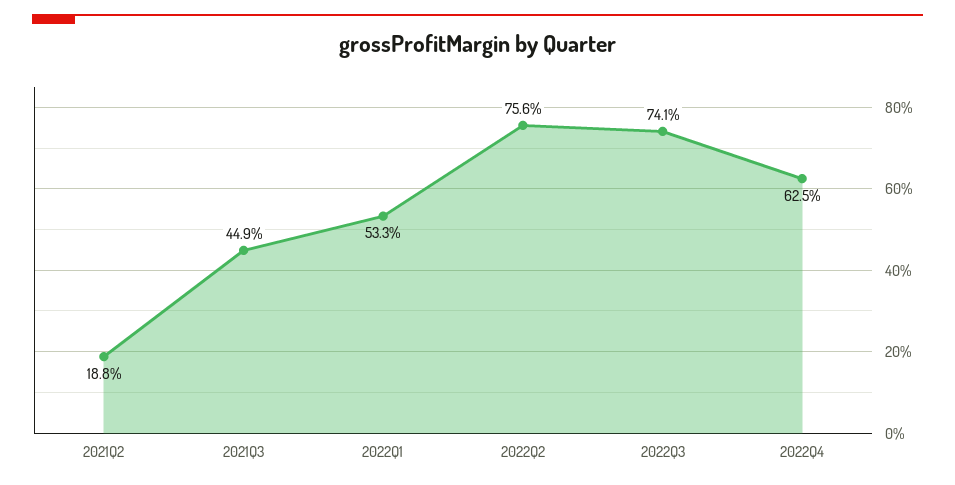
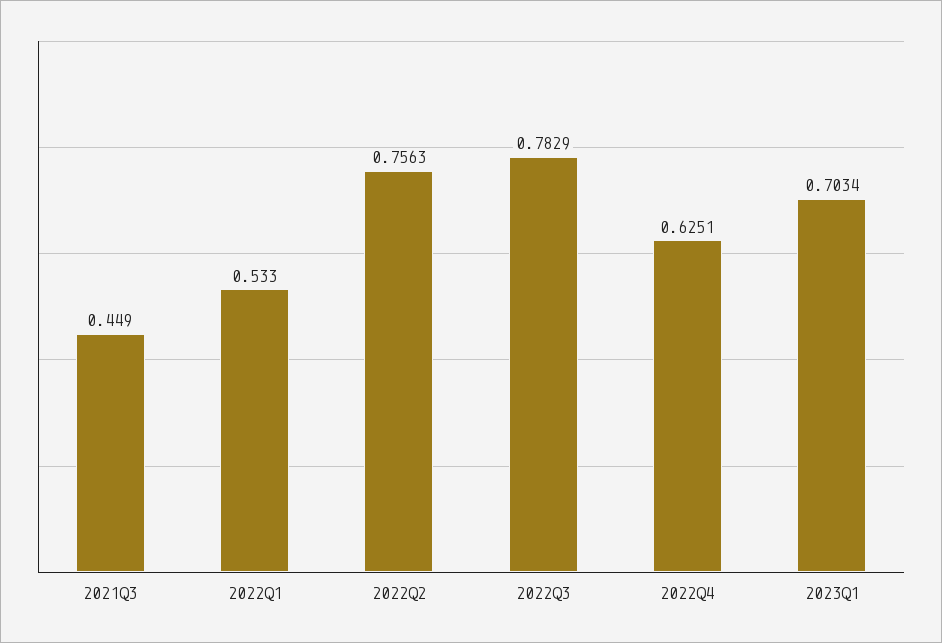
2021Q2: 0.188 -> none
2022Q3: 0.741 -> 0.7829
2023Q1: none -> 0.7034

